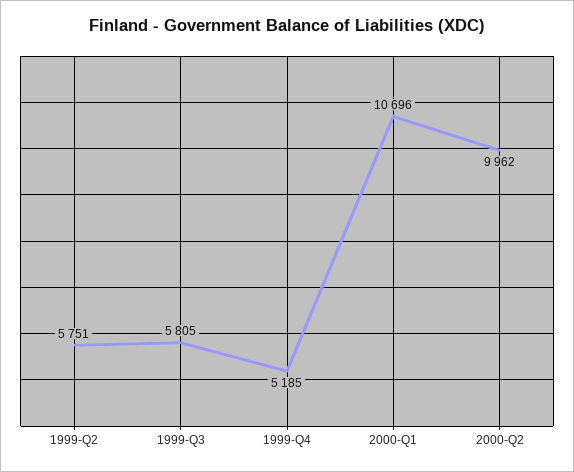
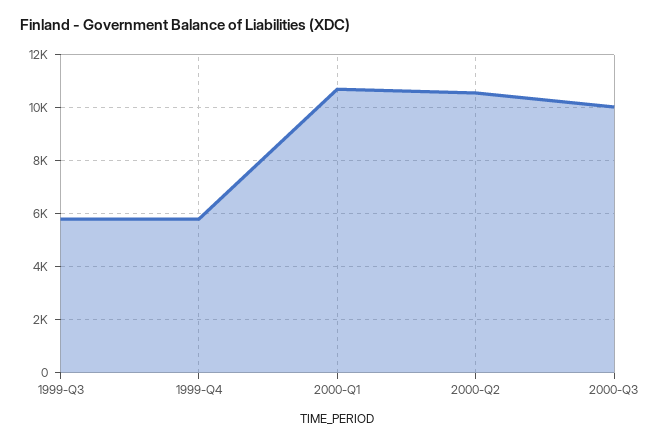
1999-Q2: 5751 -> none
1999-Q4: 5185 -> 5750
2000-Q2: 9962 -> 10500
2000-Q3: none -> 10000

